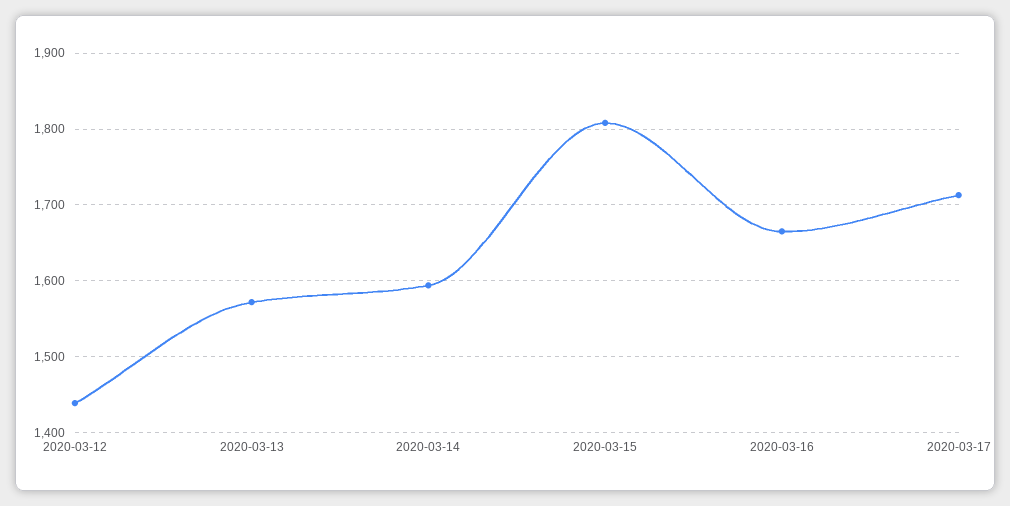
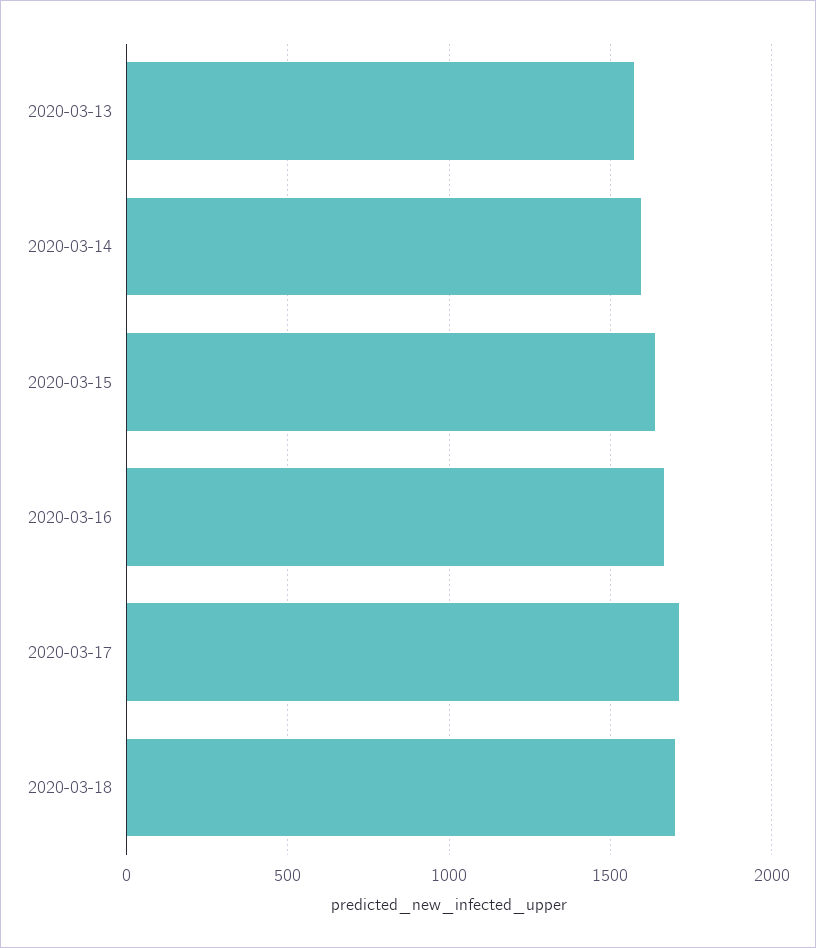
2020-03-12: 1440 -> none
2020-03-15: 1810 -> 1650
2020-03-18: none -> 1700

